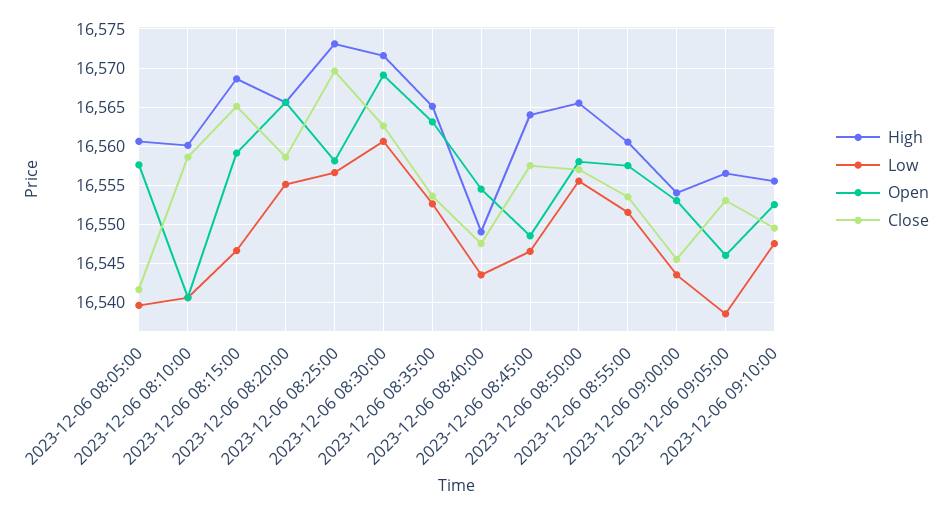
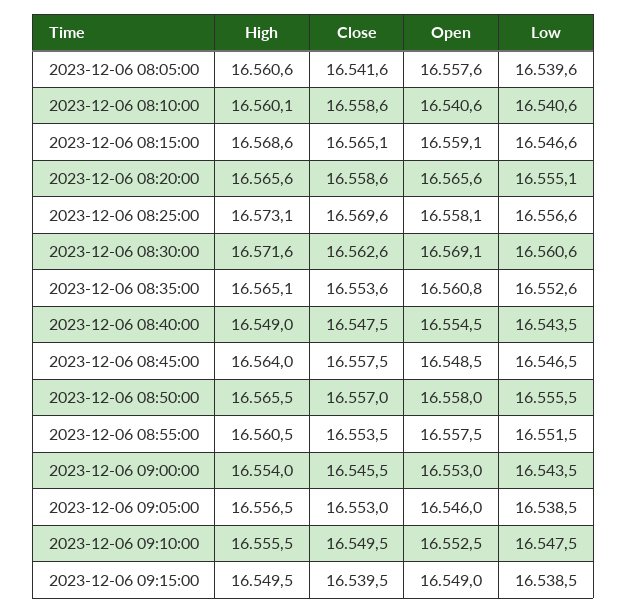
Open, 2023-12-06 08:35:00: 16563 -> 16560.8
High, 2023-12-06 09:15:00: none -> 16549.5
Close, 2023-12-06 09:15:00: none -> 16539.5
Open, 2023-12-06 09:15:00: none -> 16549
Low, 2023-12-06 09:15:00: none -> 16538.5

